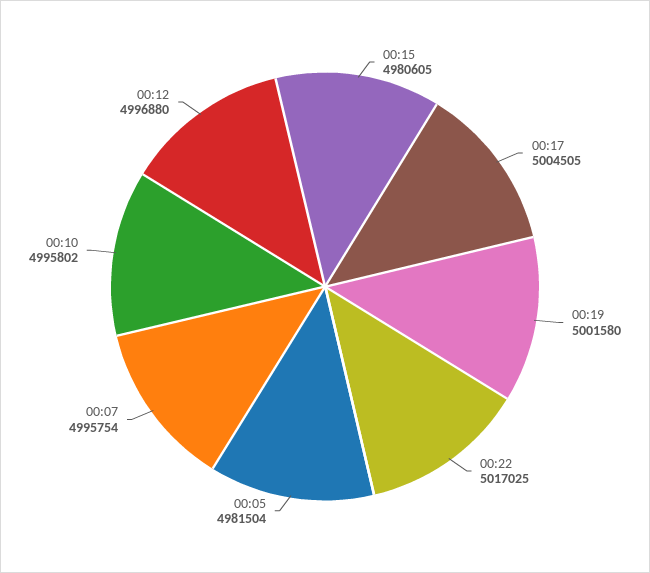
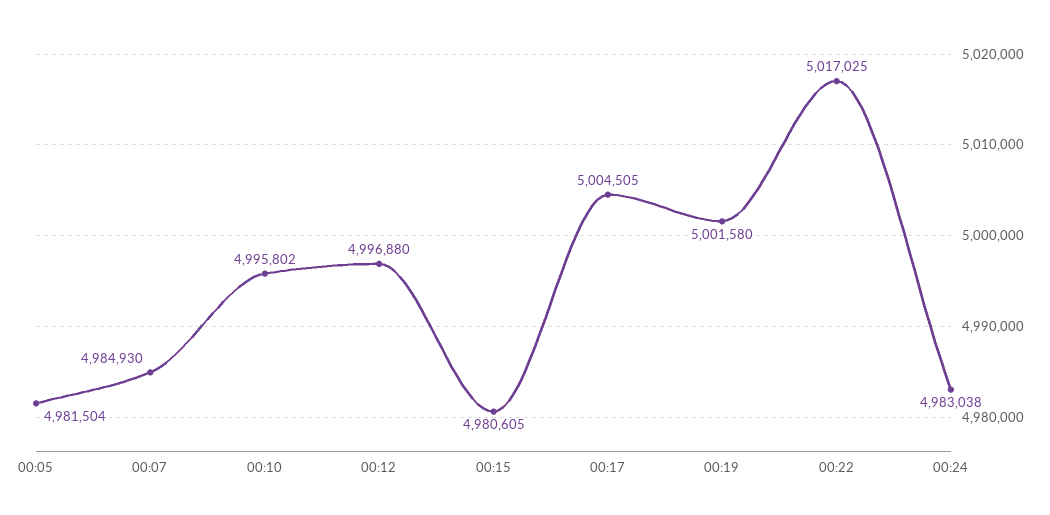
00:07: 4995754 -> 4984930
00:24: none -> 4983038

